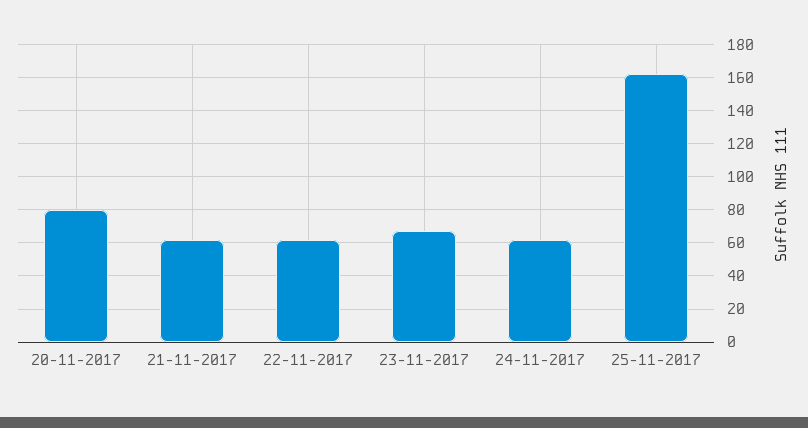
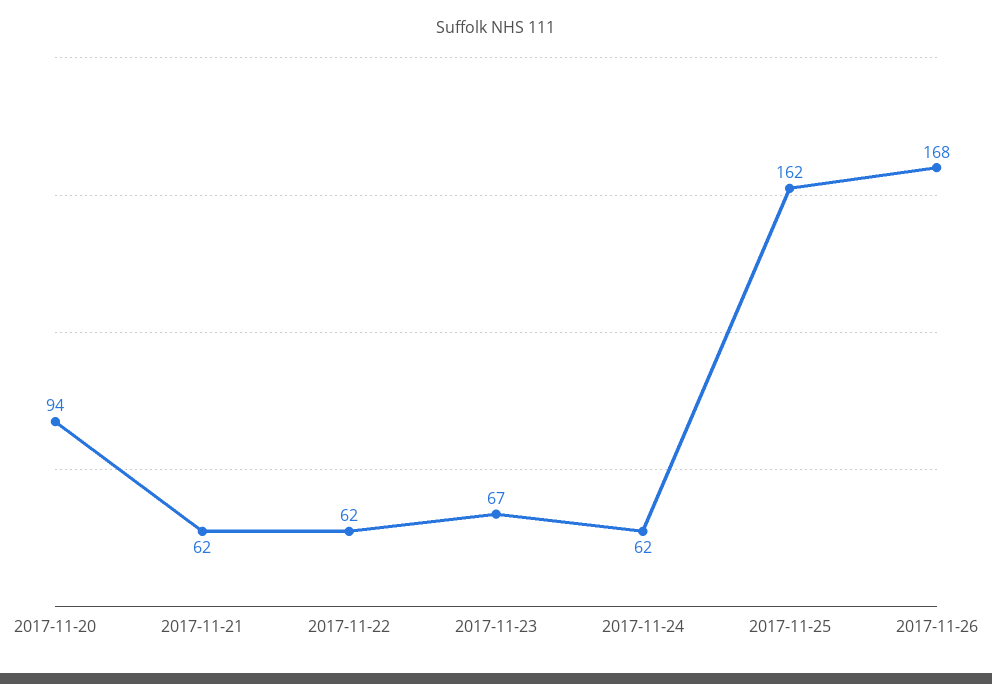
20-11-2017: 80 -> 94
2017-11-26: none -> 168

